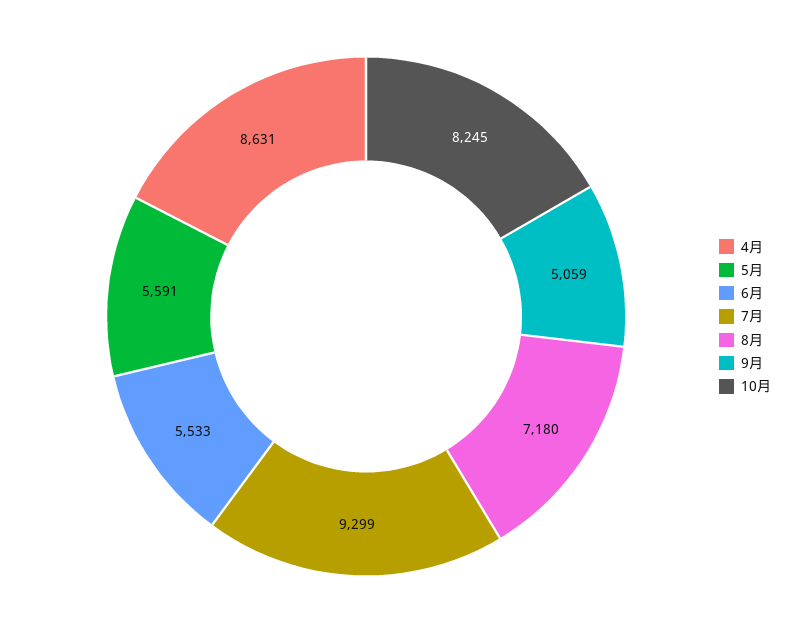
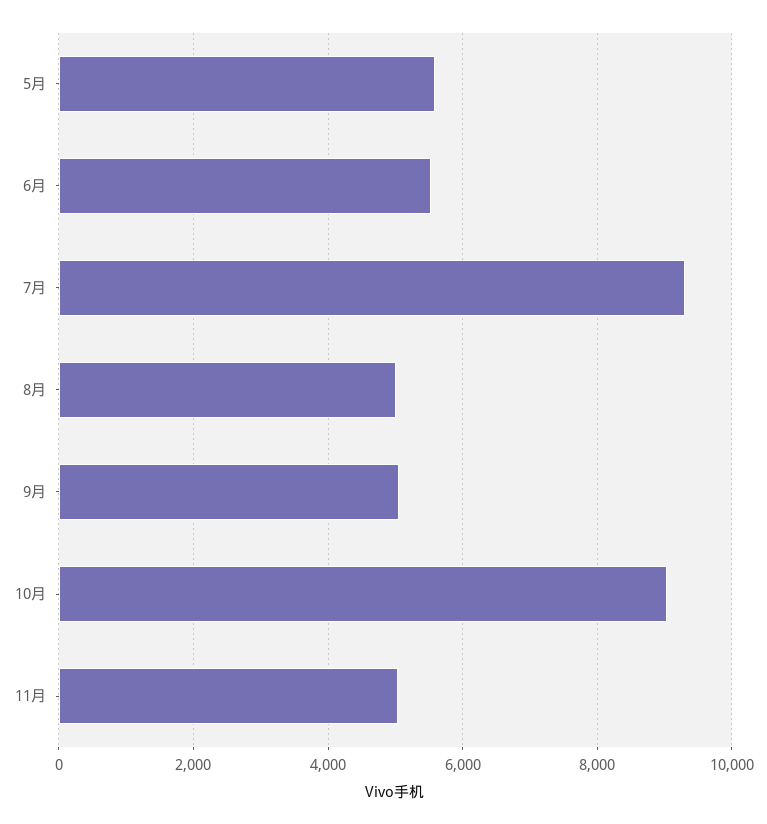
4月: 8631 -> none
8月: 7180 -> 5000
10月: 8245 -> 9000
11月: none -> 5000

